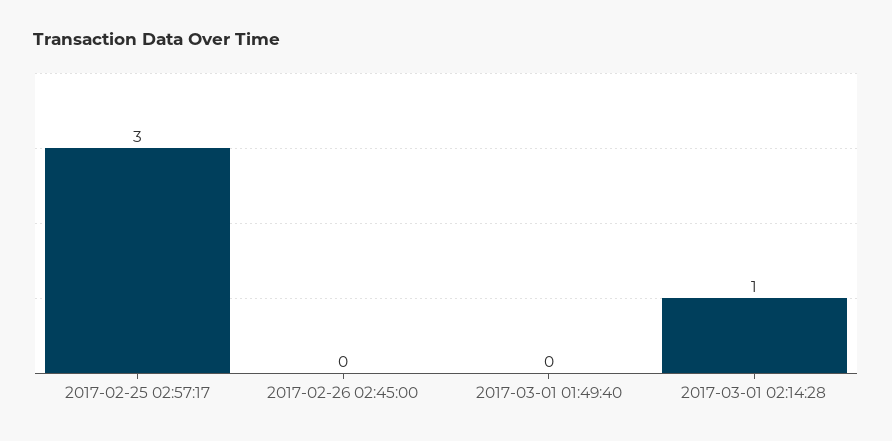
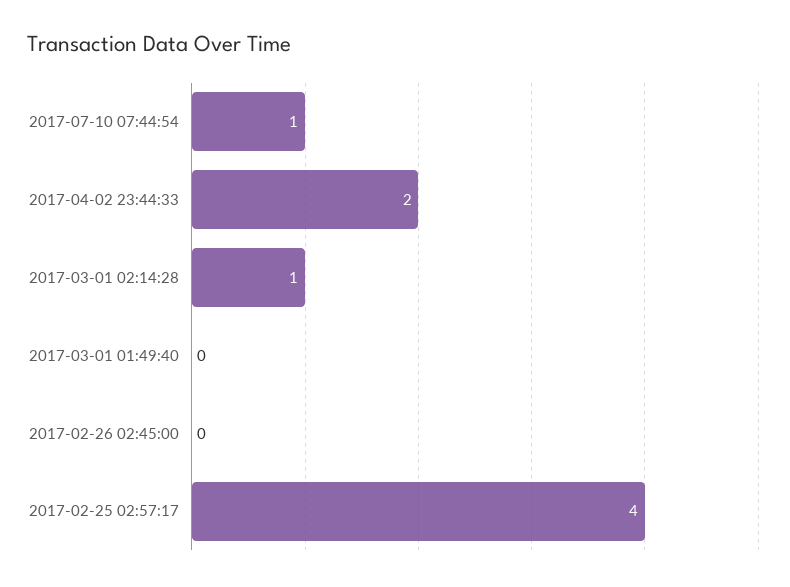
2017-02-25 02:57:17: 3 -> 4
2017-07-10 07:44:54: none -> 1
2017-04-02 23:44:33: none -> 2

